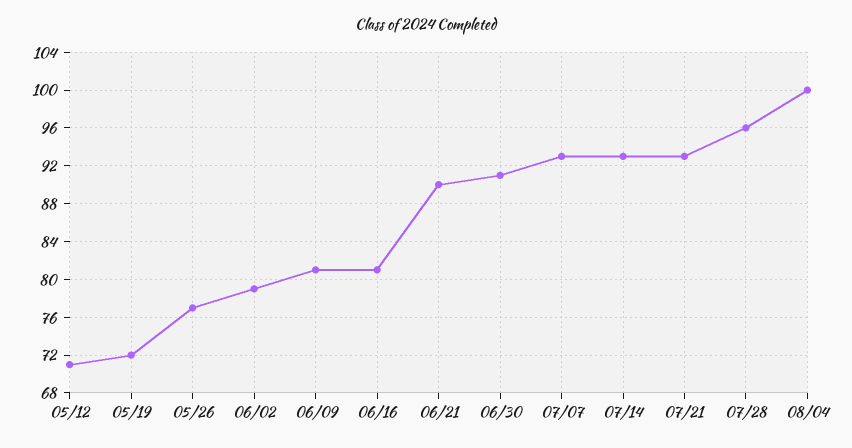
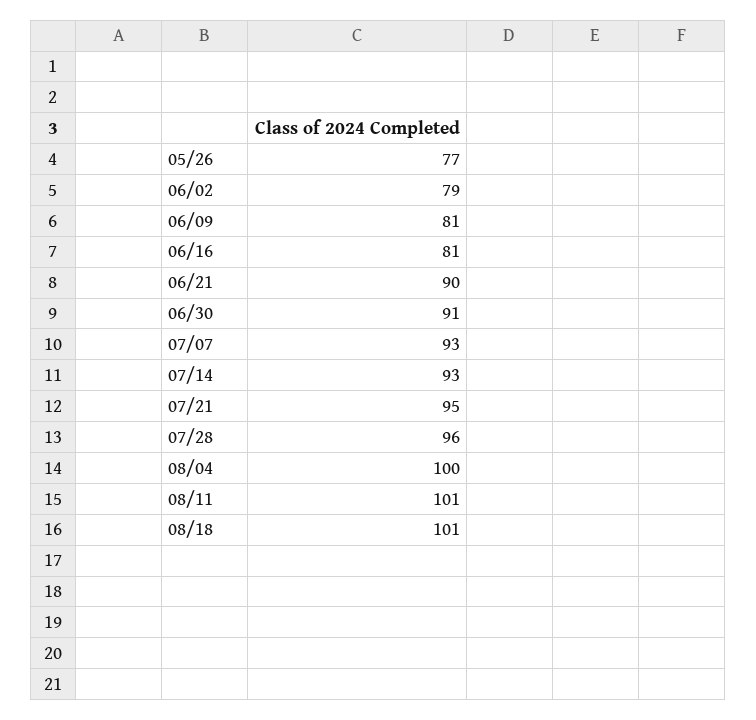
05/12: 71 -> none
05/19: 72 -> none
07/21: 93 -> 95
08/11: none -> 101
08/18: none -> 101

